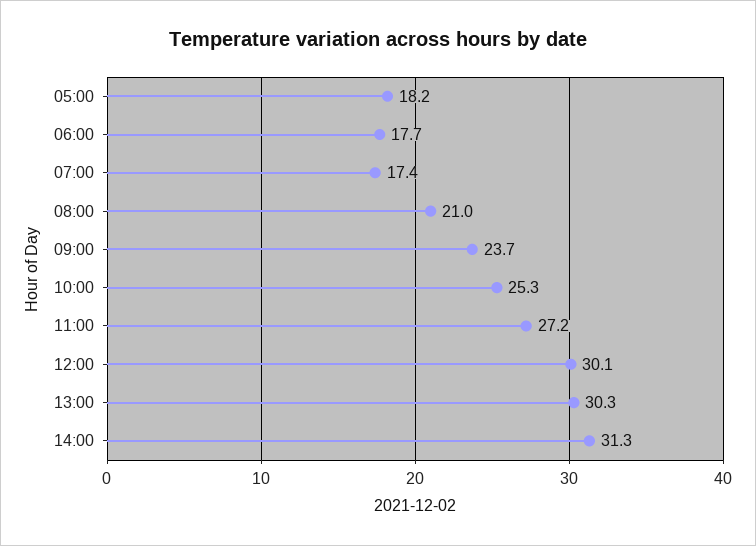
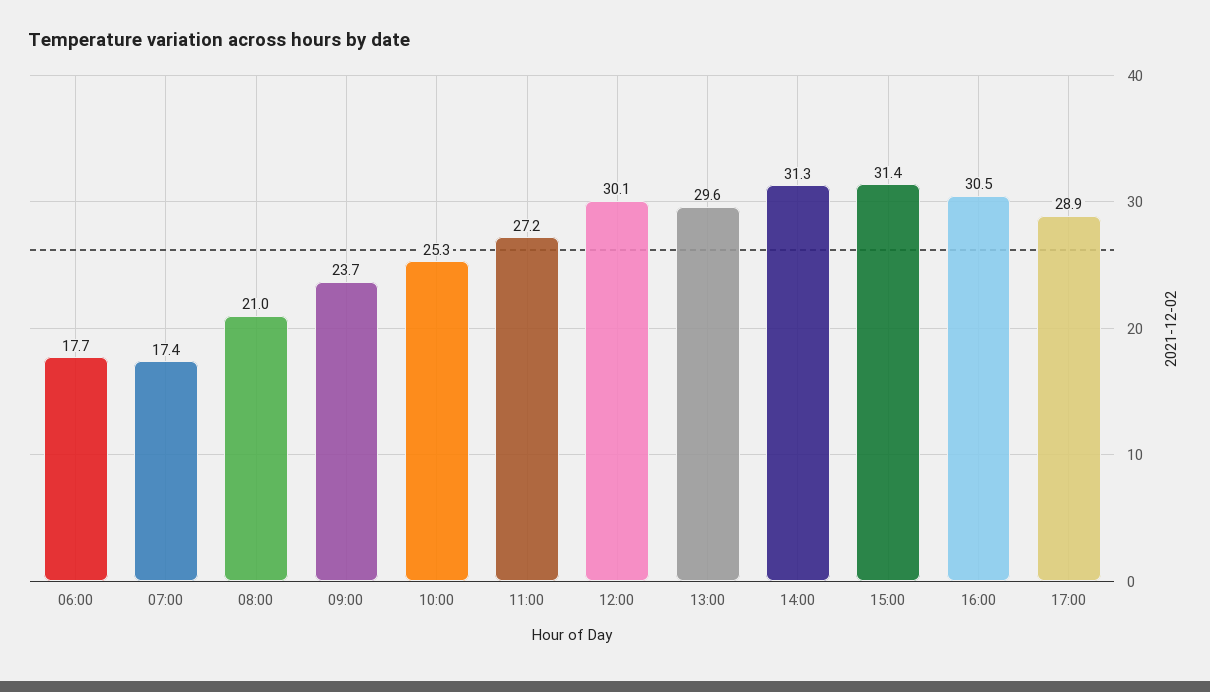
05:00: 18.2 -> none
13:00: 30.3 -> 29.6
15:00: none -> 31.4
16:00: none -> 30.5
17:00: none -> 28.9

